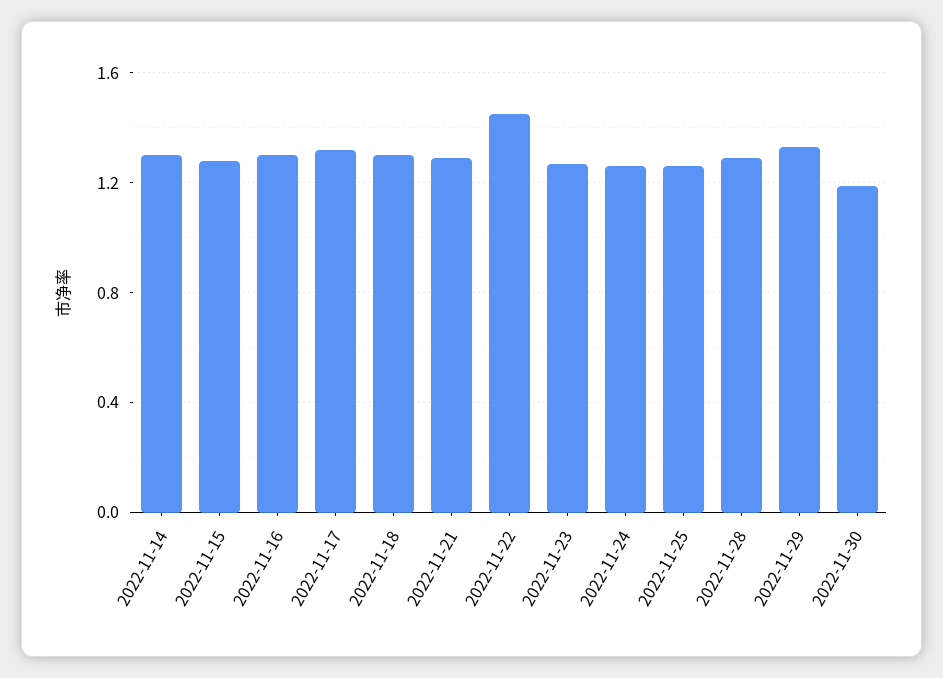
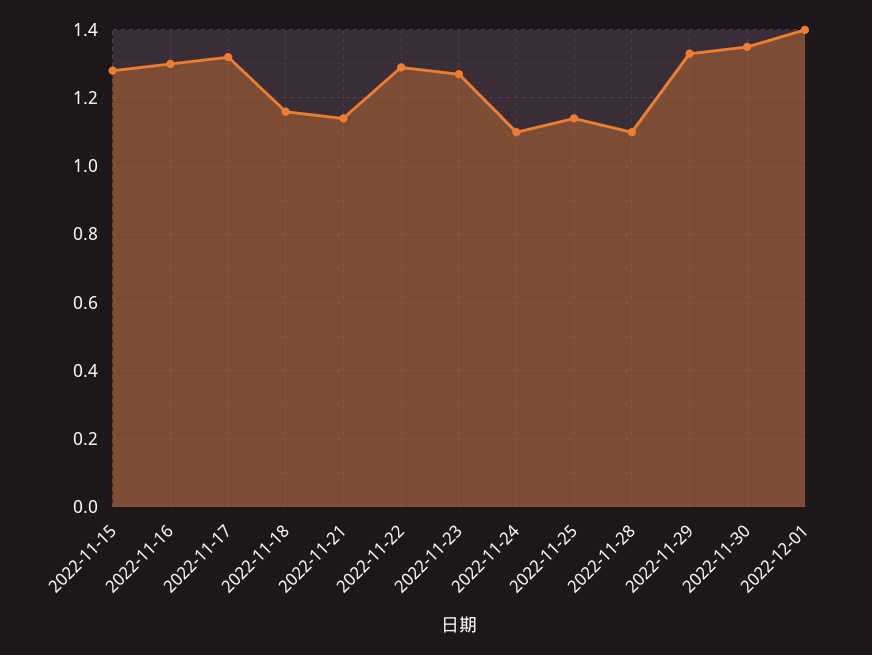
2022-11-14: 1.3 -> none
2022-11-18: 1.3 -> 1.15
2022-11-21: 1.3 -> 1.15
2022-11-22: 1.45 -> 1.3
2022-11-24: 1.25 -> 1.1
2022-11-25: 1.25 -> 1.15
2022-11-28: 1.3 -> 1.1
2022-11-30: 1.2 -> 1.35
2022-12-01: none -> 1.4

